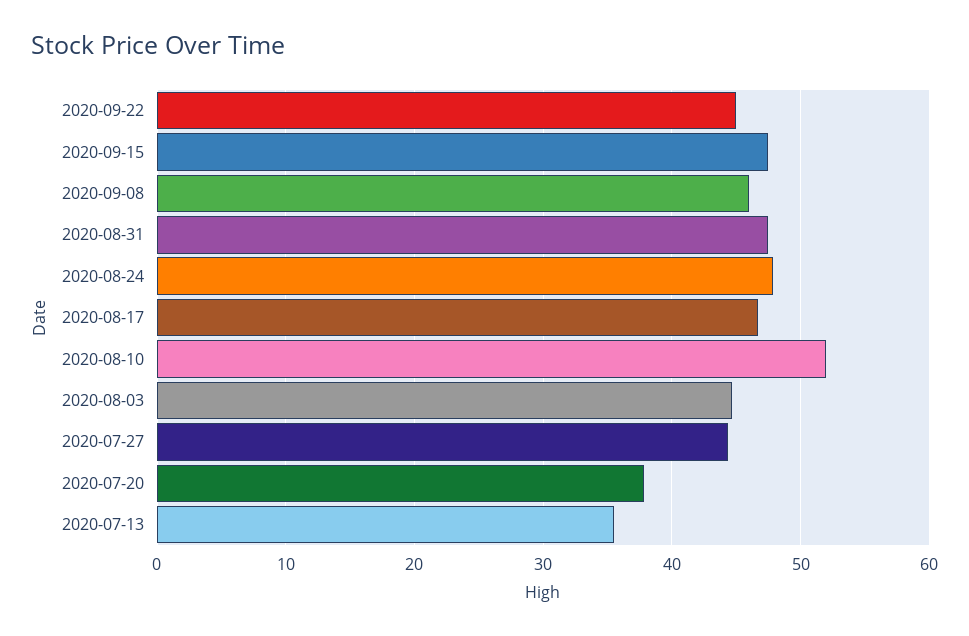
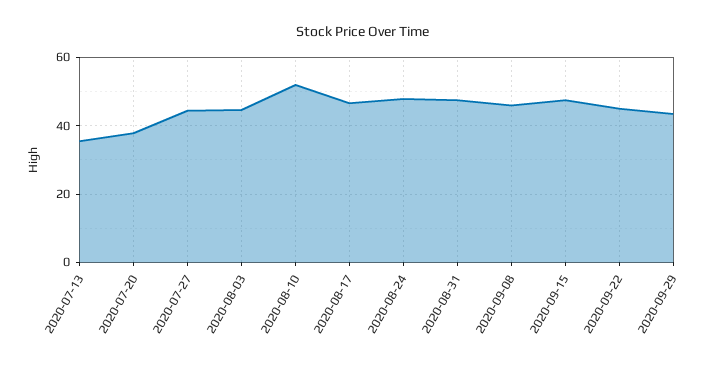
2020-09-29: none -> 44

